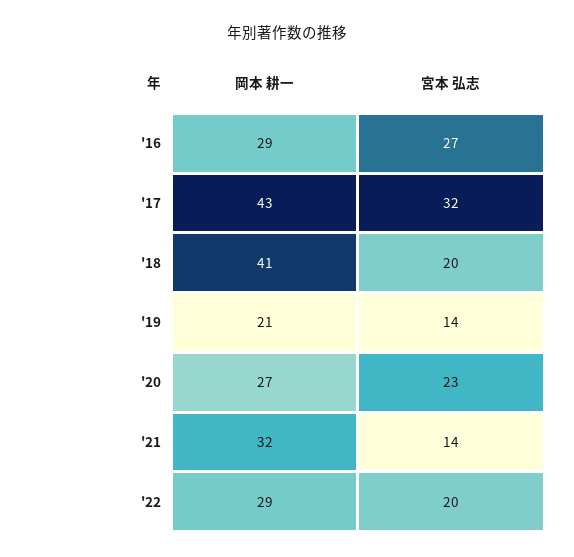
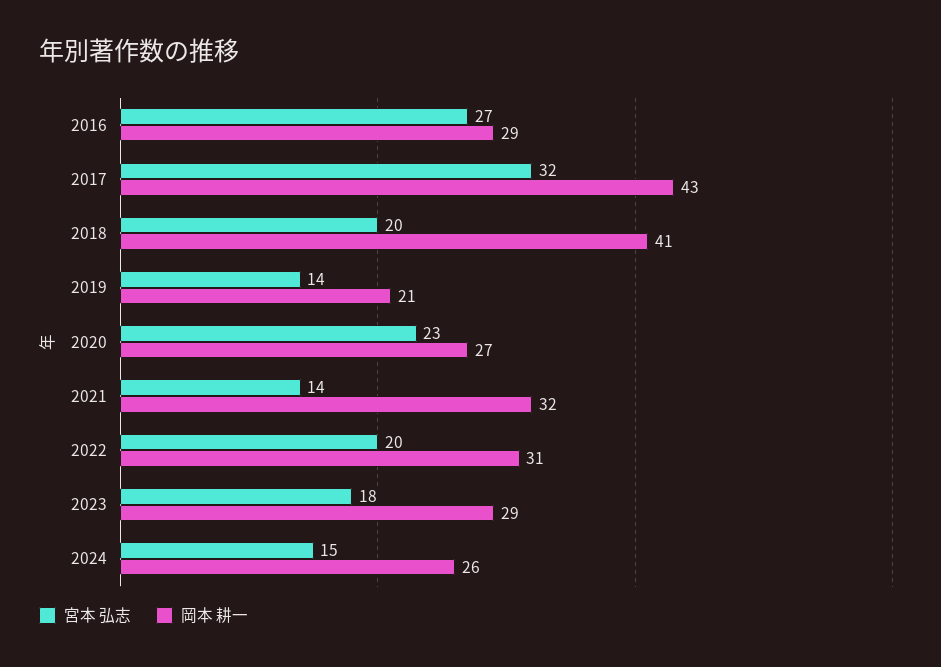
岡本 耕一, '22: 29 -> 31
宮本 弘志, 2023: none -> 18
岡本 耕一, 2023: none -> 29
宮本 弘志, 2024: none -> 15
岡本 耕一, 2024: none -> 26

